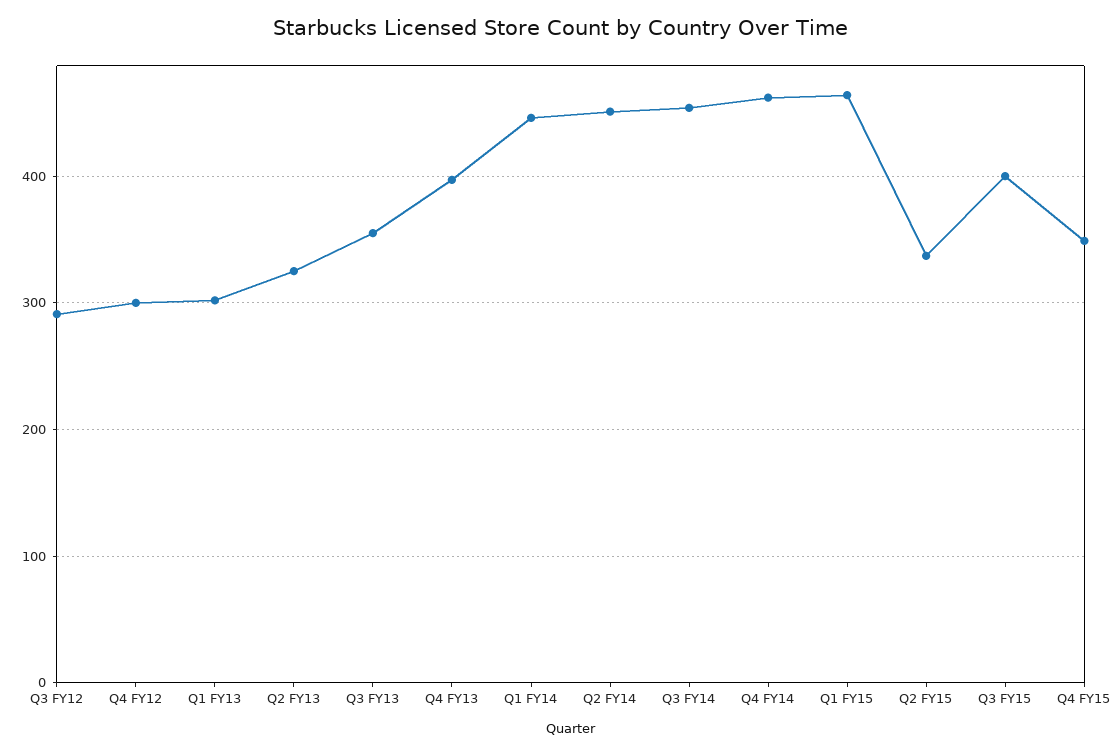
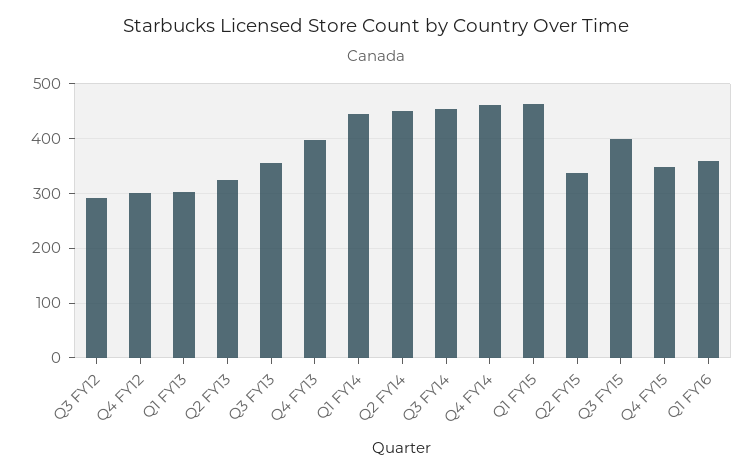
Q1 FY16: none -> 360

